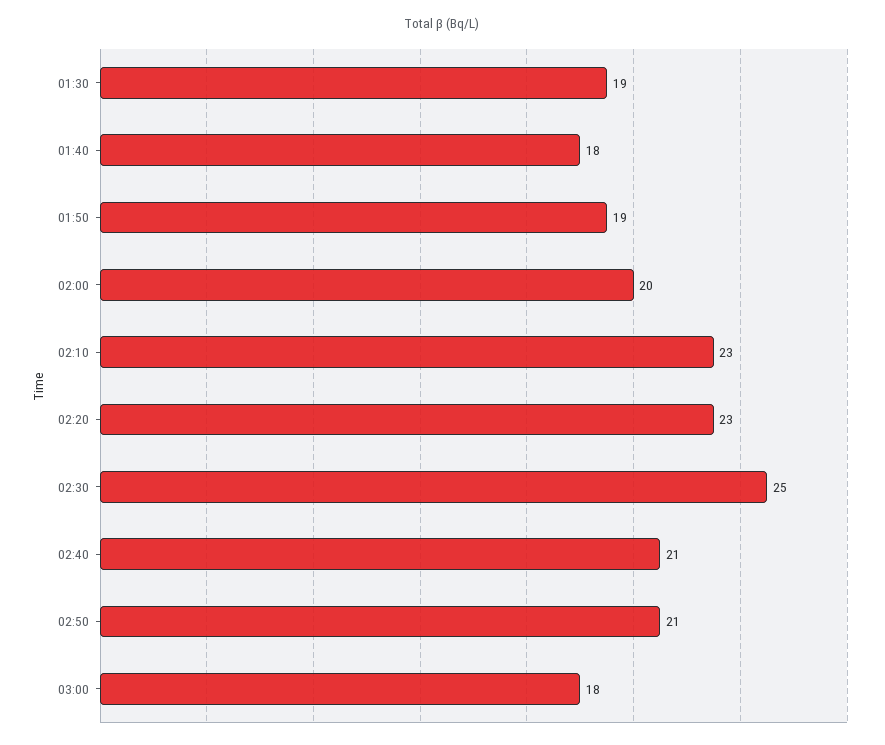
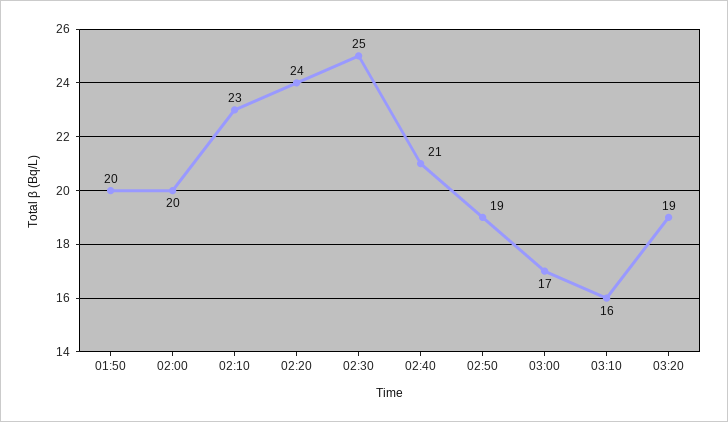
01:30: 19 -> none
01:40: 18 -> none
01:50: 19 -> 20
02:20: 23 -> 24
02:50: 21 -> 19
03:00: 18 -> 17
03:10: none -> 16
03:20: none -> 19

